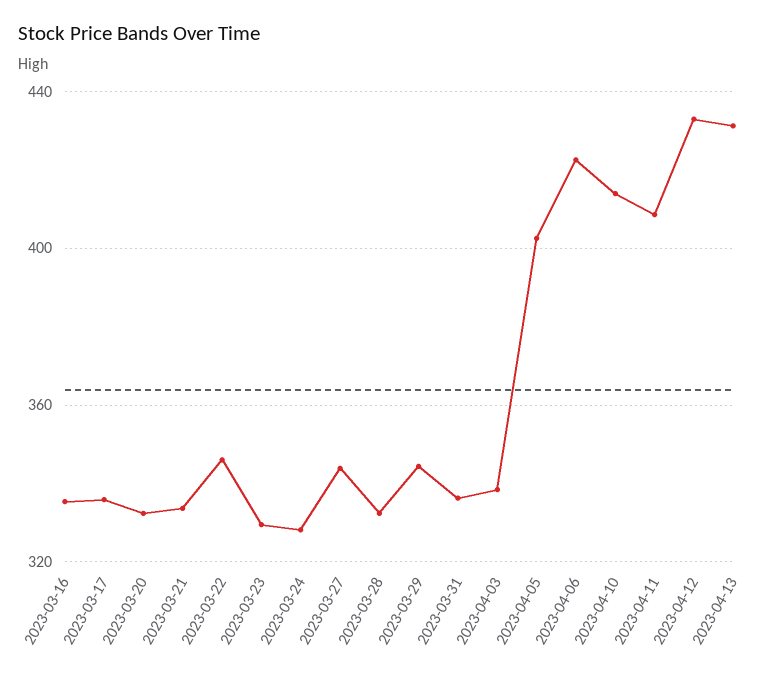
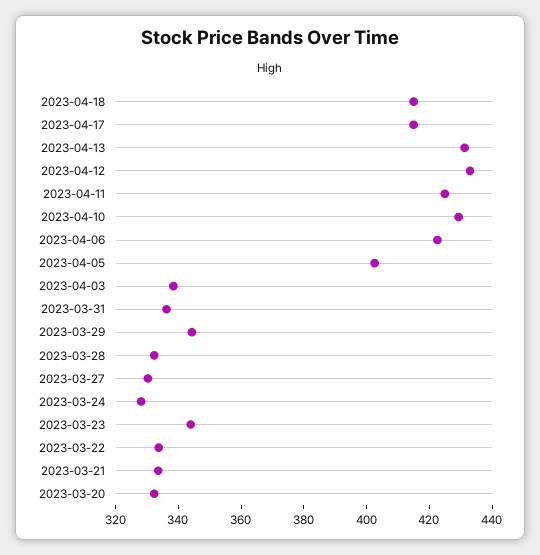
2023-03-16: 335 -> none
2023-03-17: 335 -> none
2023-03-22: 345 -> 335
2023-03-23: 330 -> 345
2023-03-27: 345 -> 330
2023-04-10: 415 -> 430
2023-04-11: 410 -> 425
2023-04-18: none -> 415
2023-04-17: none -> 415

